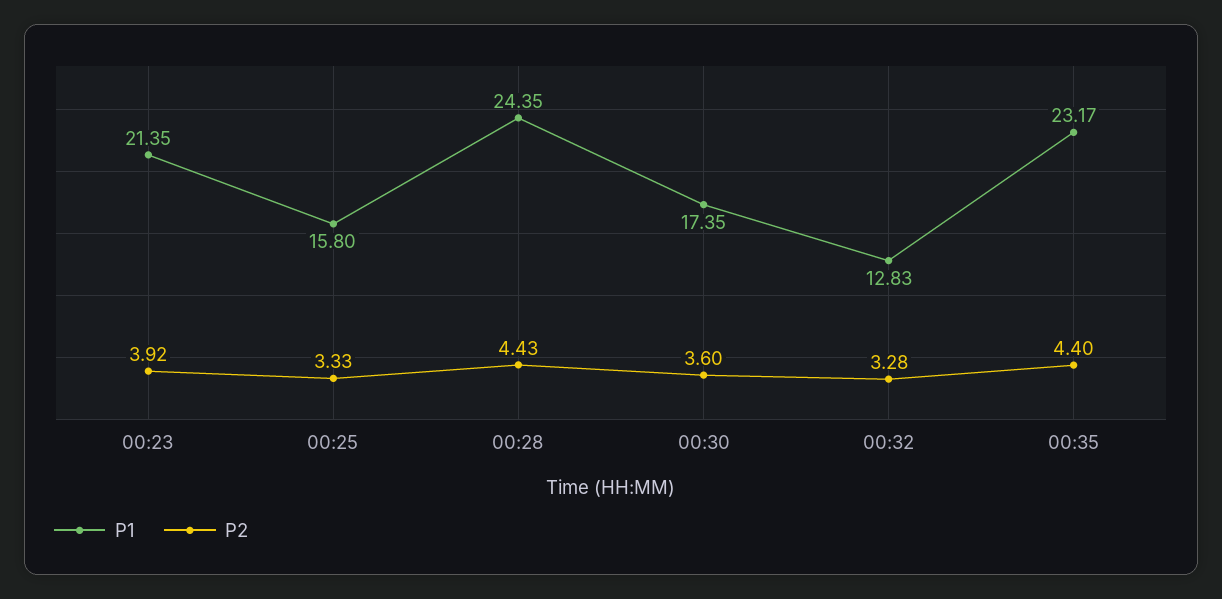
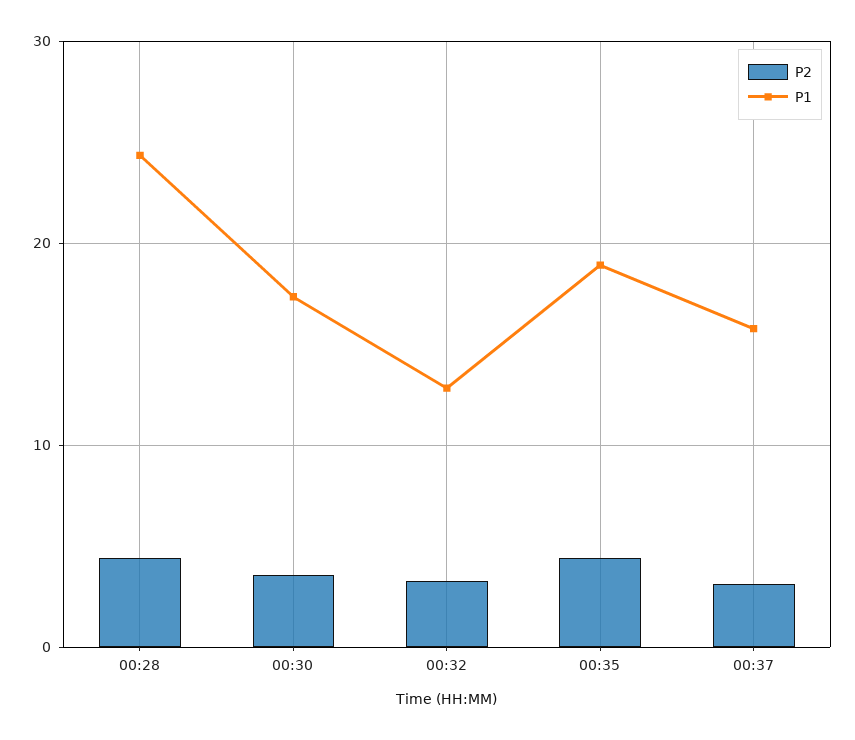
P1, 00:23: 21.35 -> none
P2, 00:23: 3.92 -> none
P1, 00:25: 15.8 -> none
P2, 00:25: 3.33 -> none
P1, 00:35: 23.17 -> 19
P2, 00:37: none -> 3
P1, 00:37: none -> 16

